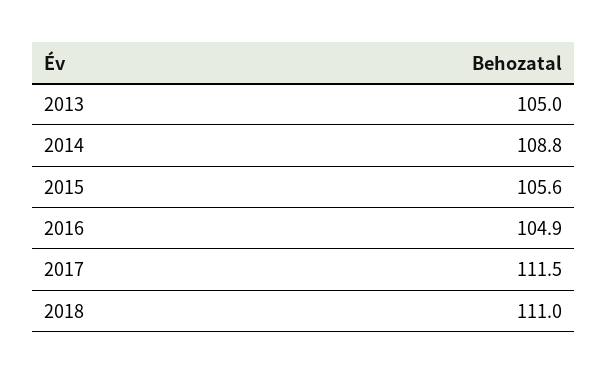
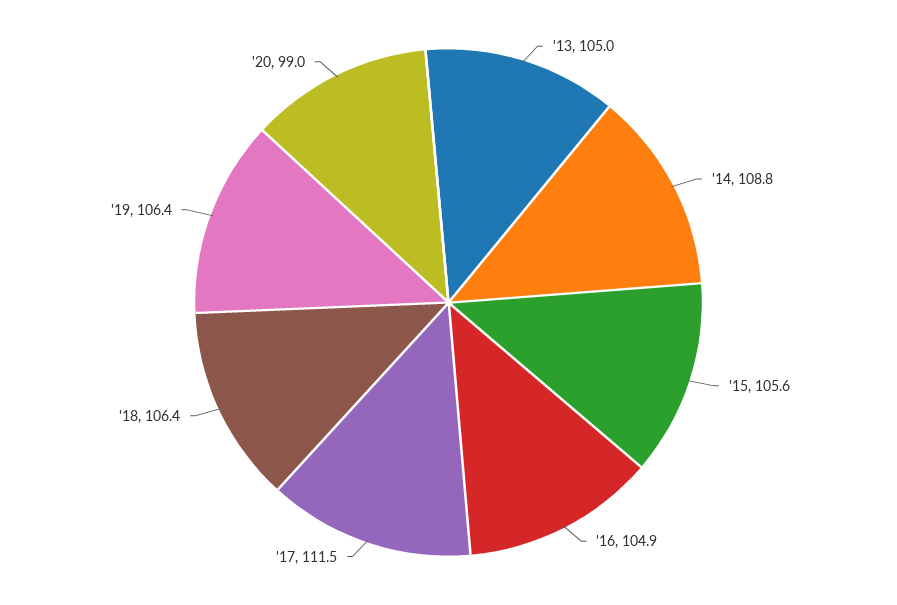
2018: 111 -> 106.4
'19: none -> 106.4
'20: none -> 99

